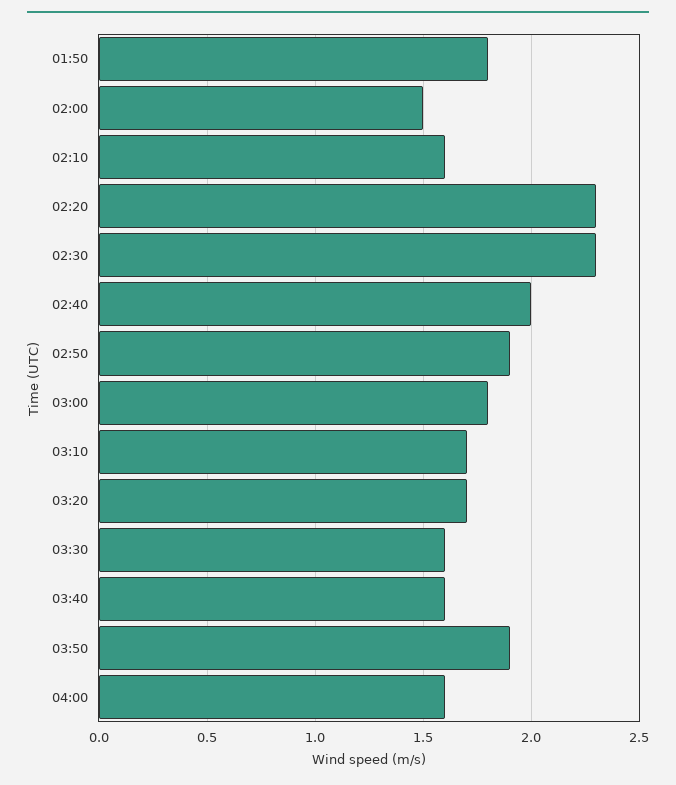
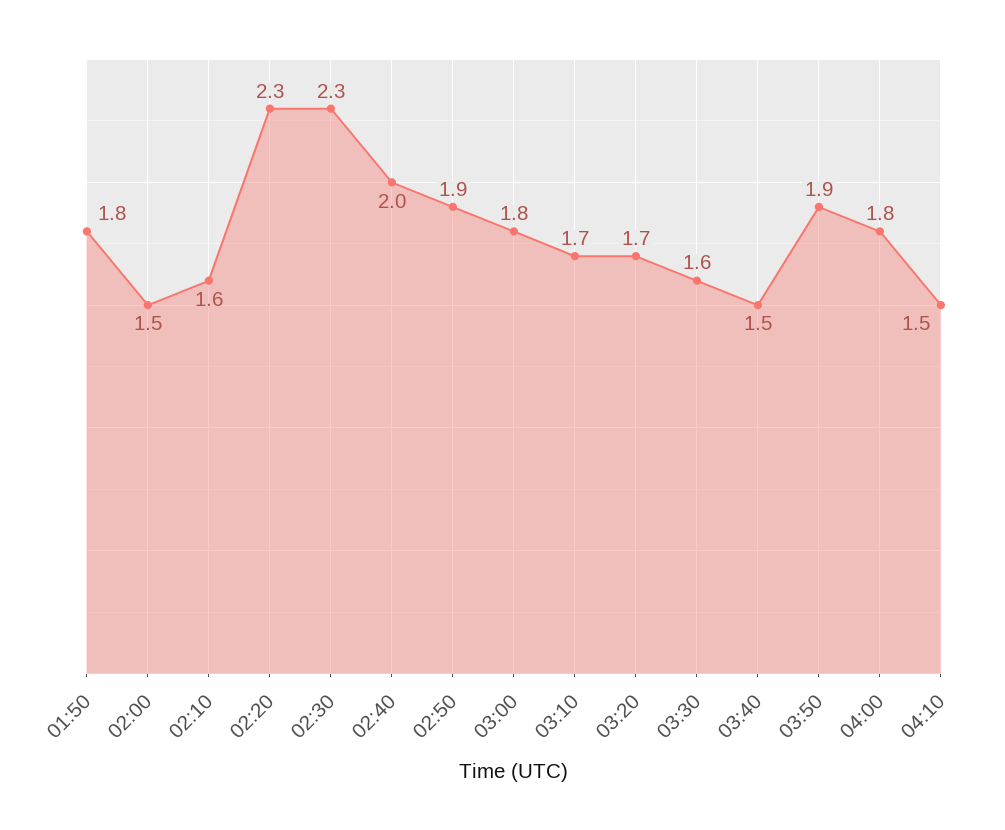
03:40: 1.6 -> 1.5
04:00: 1.6 -> 1.8
04:10: none -> 1.5

